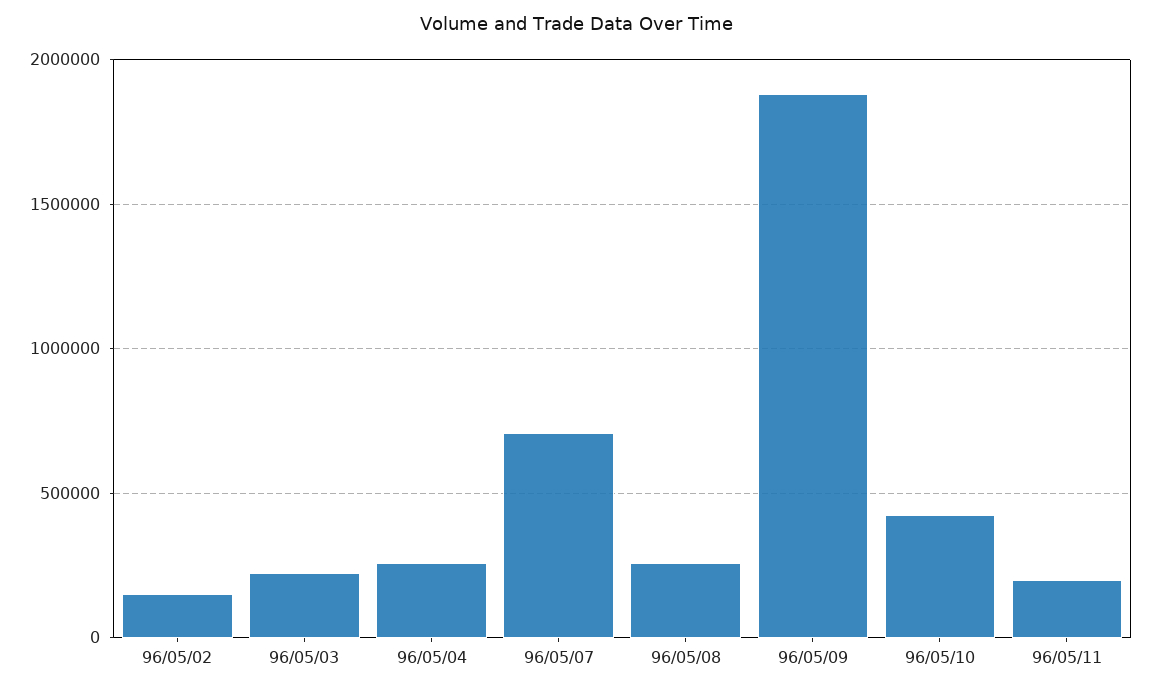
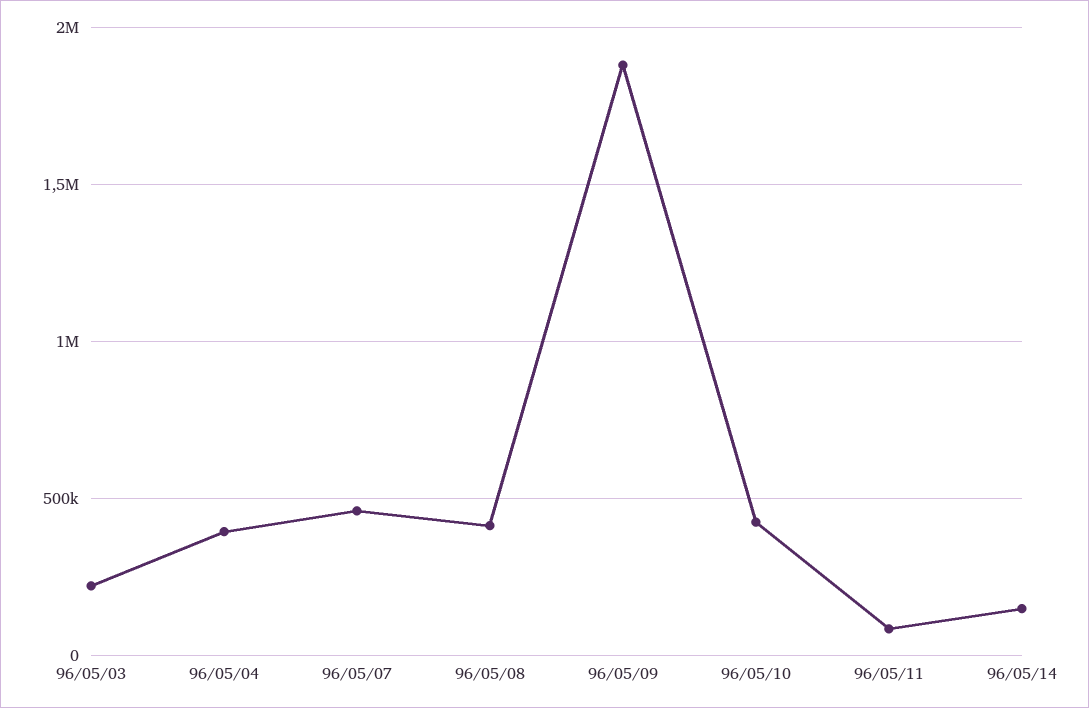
96/05/02: 150000 -> none
96/05/04: 250000 -> 400000
96/05/07: 700000 -> 450000
96/05/08: 250000 -> 400000
96/05/11: 200000 -> 100000
96/05/14: none -> 150000

